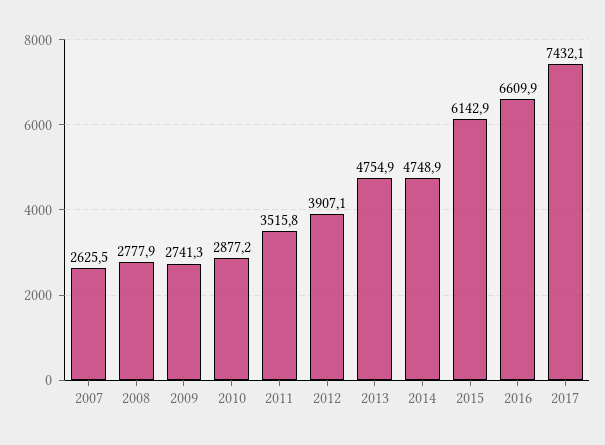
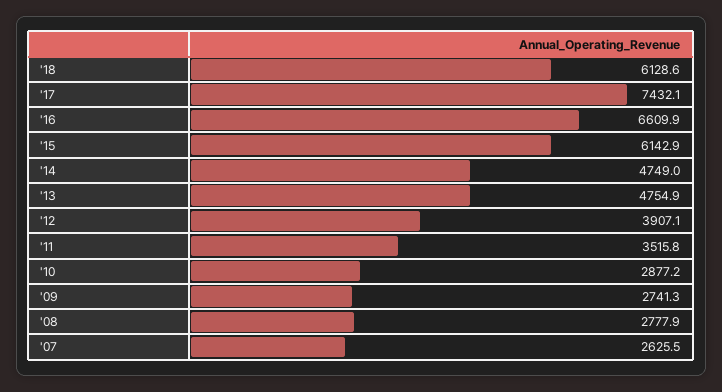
2014: 4748.9 -> 4749
'18: none -> 6128.6

